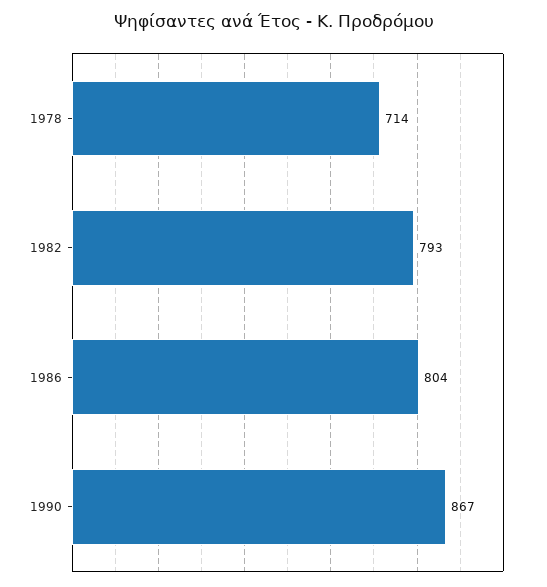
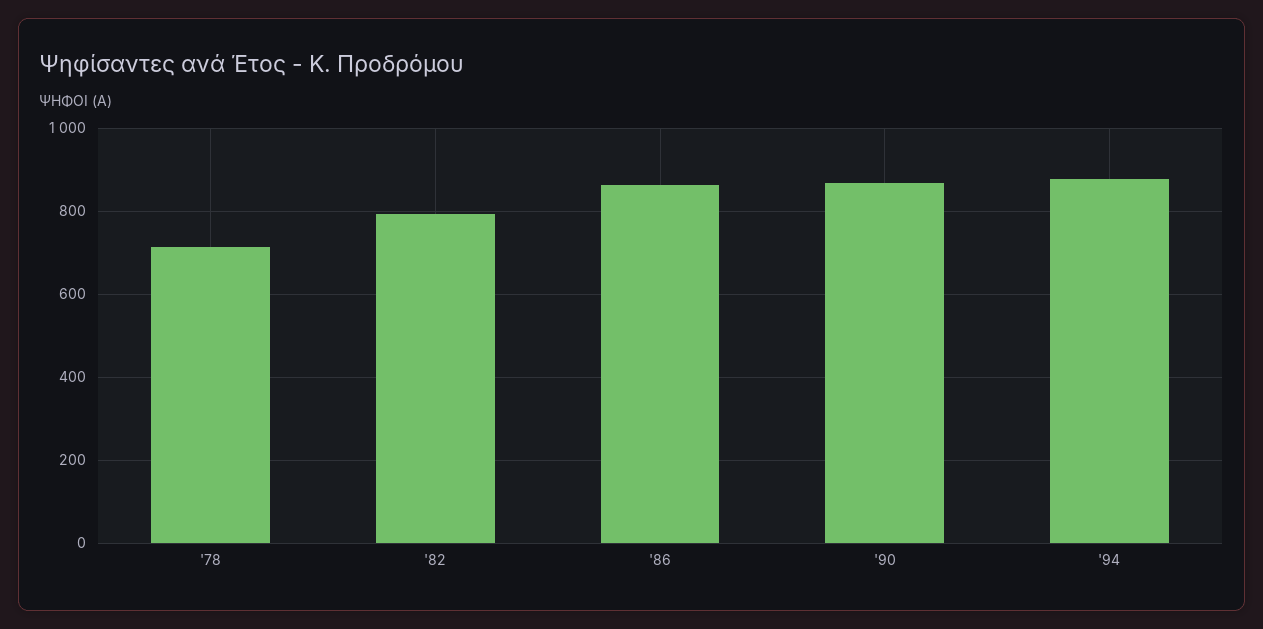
1986: 804 -> 860
'94: none -> 880

